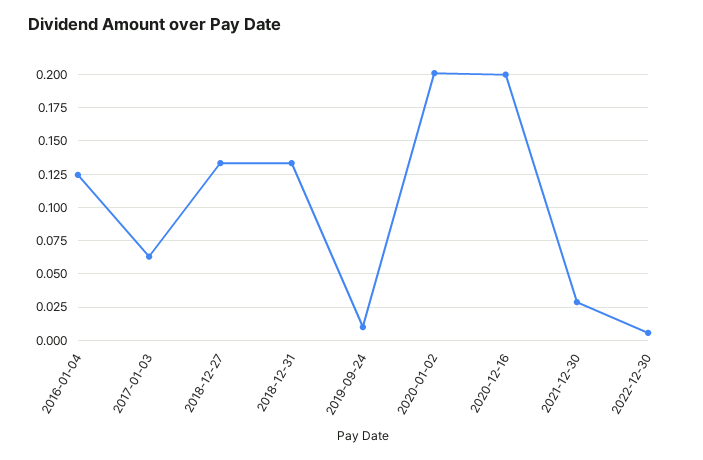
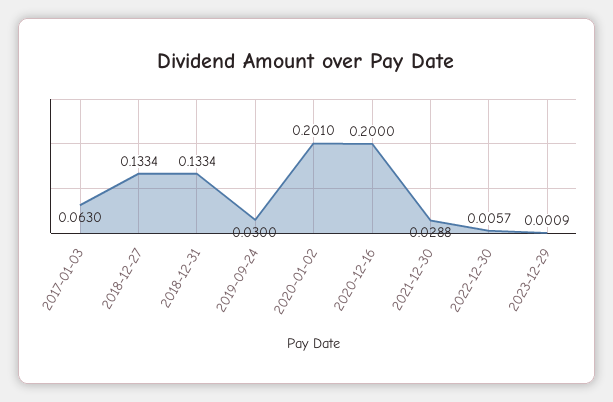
2016-01-04: 0.125 -> none
2019-09-24: 0.01 -> 0.03
2023-12-29: none -> 0.0009

